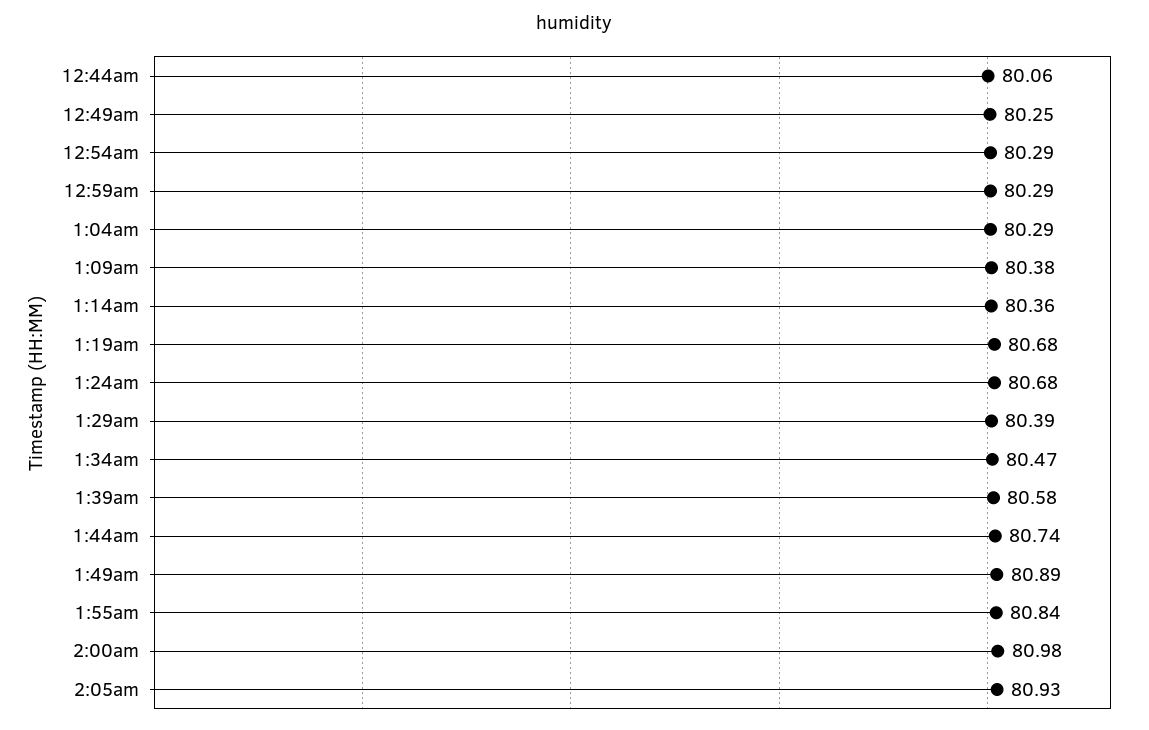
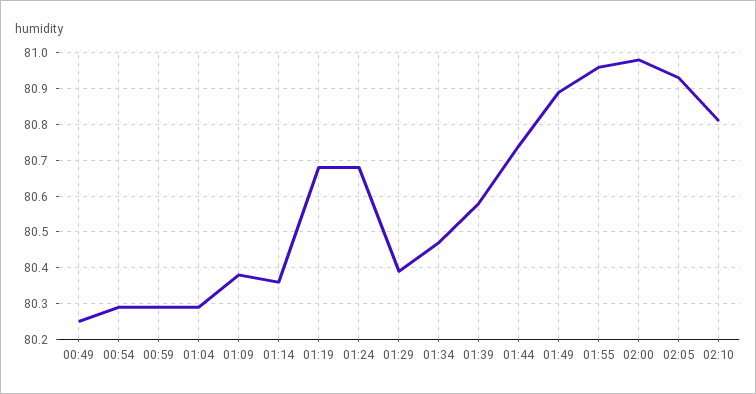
12:44am: 80.06 -> none
1:55am: 80.84 -> 80.95
02:10: none -> 80.8

